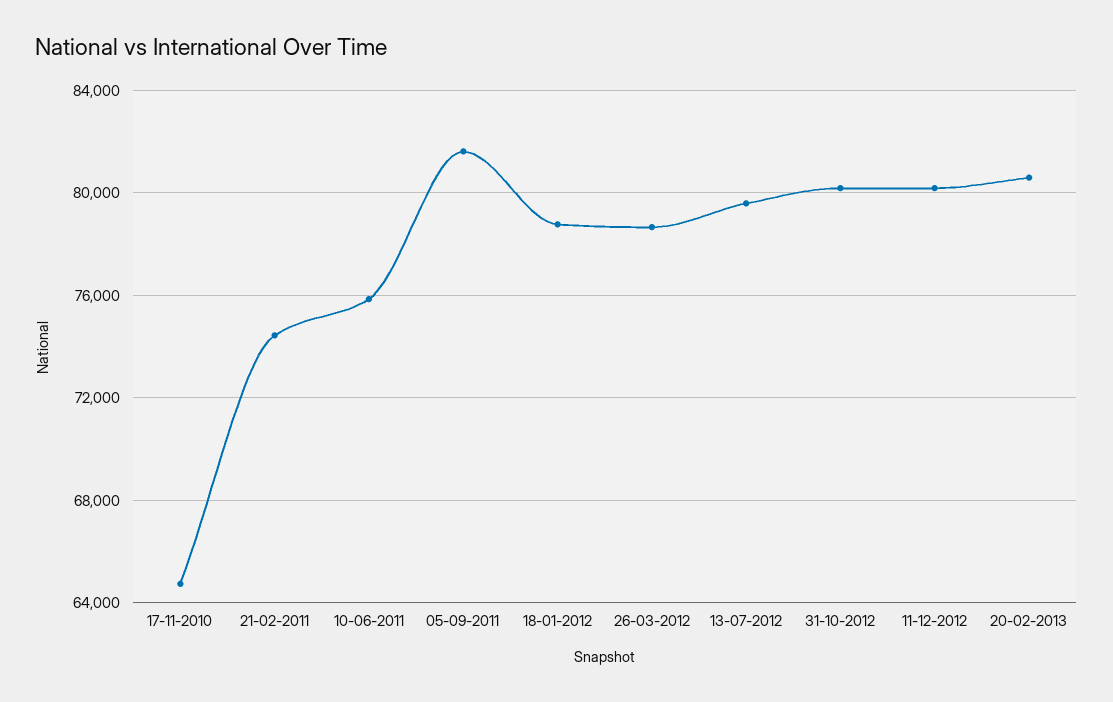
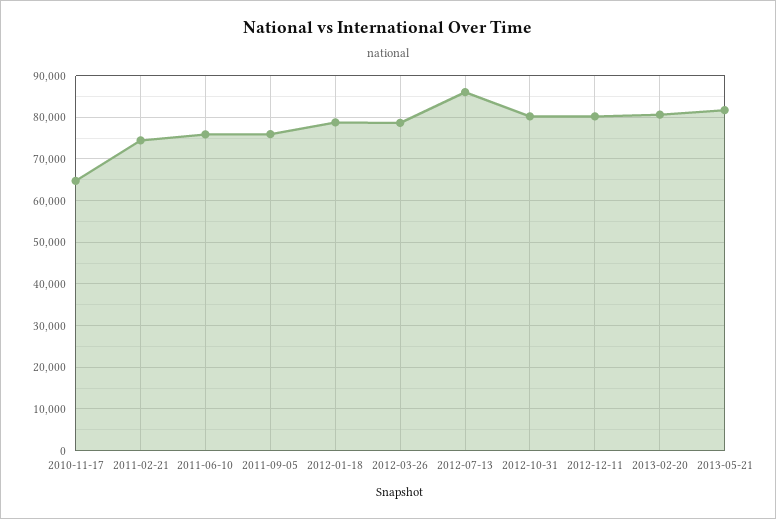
05-09-2011: 81500 -> 76000
13-07-2012: 79500 -> 86000
2013-05-21: none -> 82000

